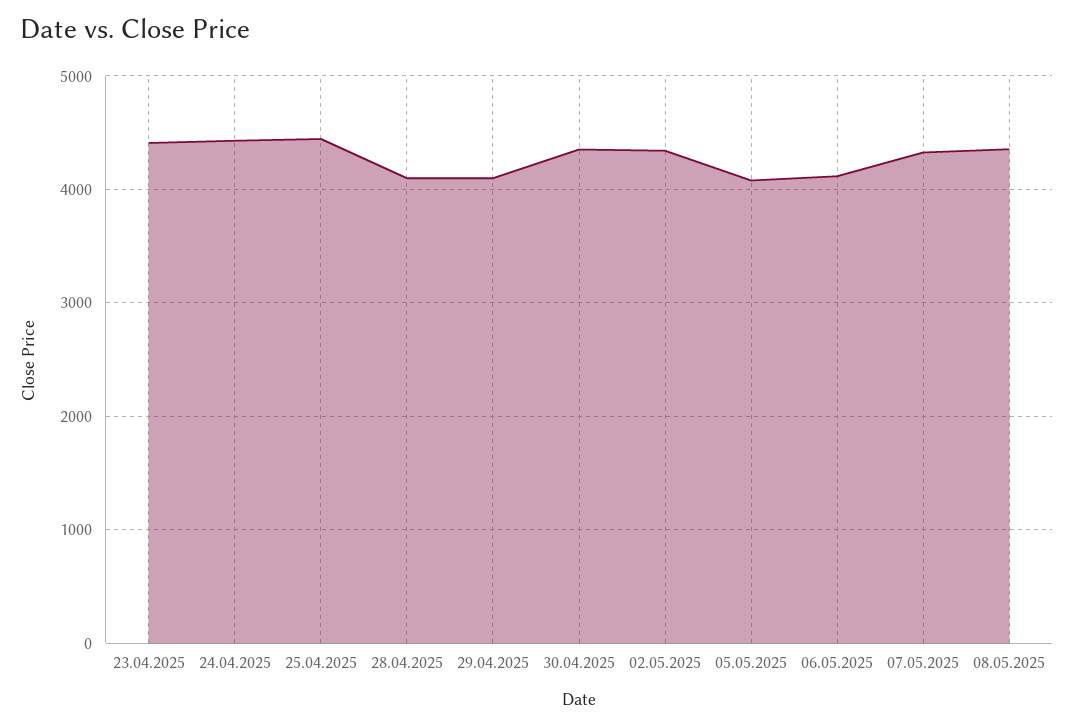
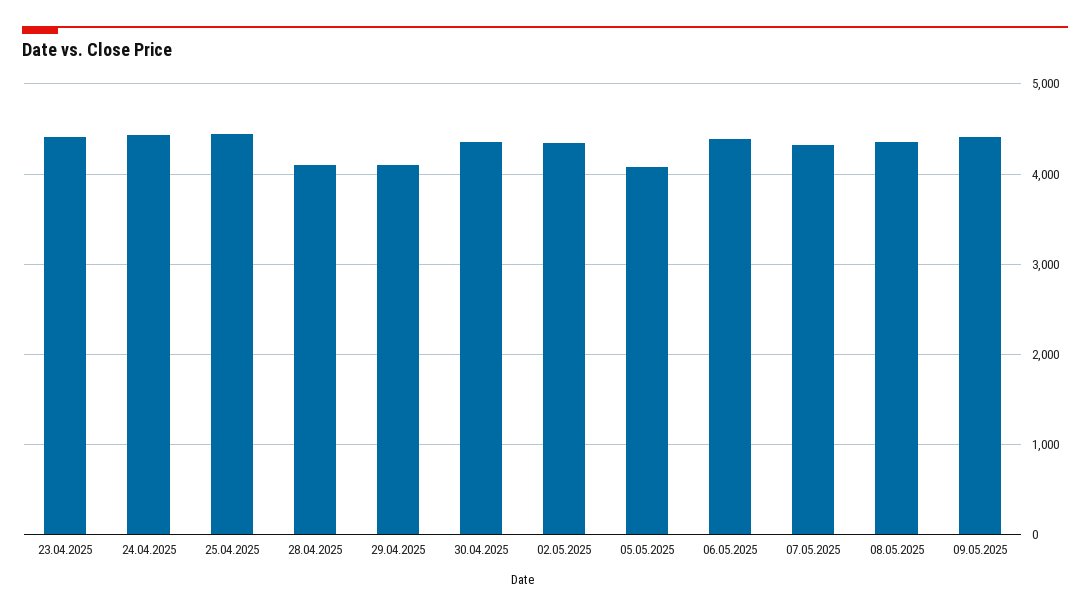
06.05.2025: 4100 -> 4400
09.05.2025: none -> 4400

